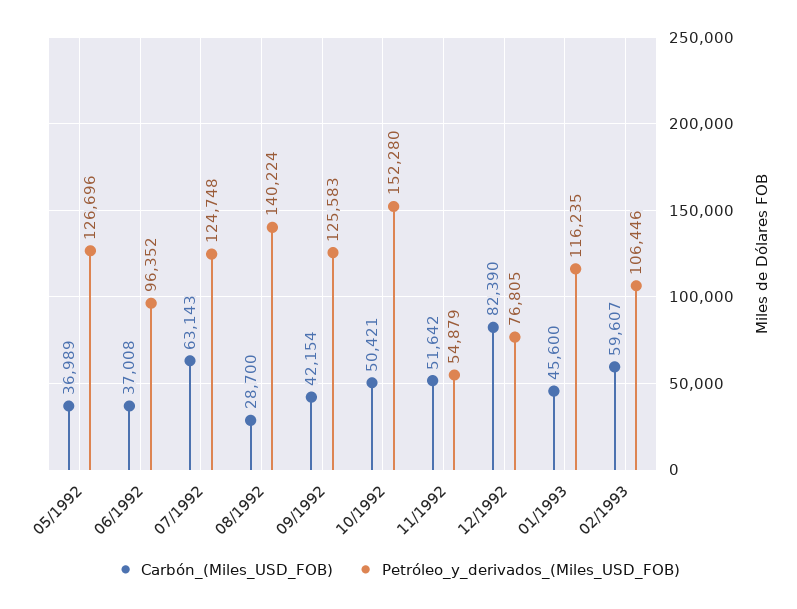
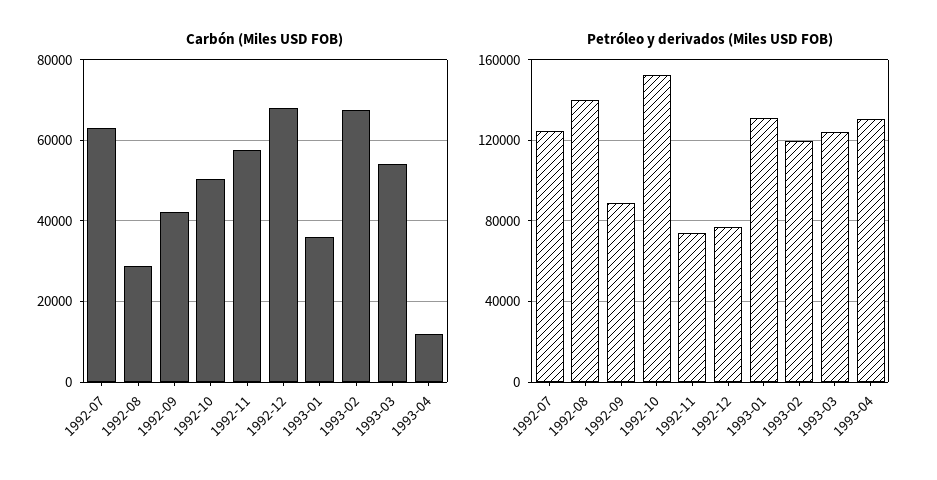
Carbón_(Miles_USD_FOB), 05/1992: 36989 -> none
Petróleo_y_derivados_(Miles_USD_FOB), 05/1992: 126696 -> none
Carbón_(Miles_USD_FOB), 06/1992: 37008 -> none
Petróleo_y_derivados_(Miles_USD_FOB), 06/1992: 96352 -> none
Petróleo_y_derivados_(Miles_USD_FOB), 09/1992: 125583 -> 90000
Carbón_(Miles_USD_FOB), 11/1992: 51642 -> 58000
Petróleo_y_derivados_(Miles_USD_FOB), 11/1992: 54879 -> 75000
Carbón_(Miles_USD_FOB), 12/1992: 82390 -> 68000
Carbón_(Miles_USD_FOB), 01/1993: 45600 -> 36000
Petróleo_y_derivados_(Miles_USD_FOB), 01/1993: 116235 -> 130000
Carbón_(Miles_USD_FOB), 02/1993: 59607 -> 68000
Petróleo_y_derivados_(Miles_USD_FOB), 02/1993: 106446 -> 120000
Carbón_(Miles_USD_FOB), 1993-03: none -> 54000
Carbón_(Miles_USD_FOB), 1993-04: none -> 12000
Petróleo_y_derivados_(Miles_USD_FOB), 1993-03: none -> 125000
Petróleo_y_derivados_(Miles_USD_FOB), 1993-04: none -> 130000

